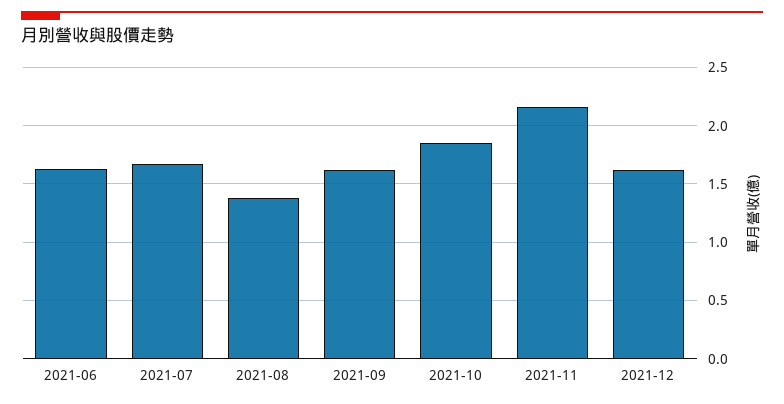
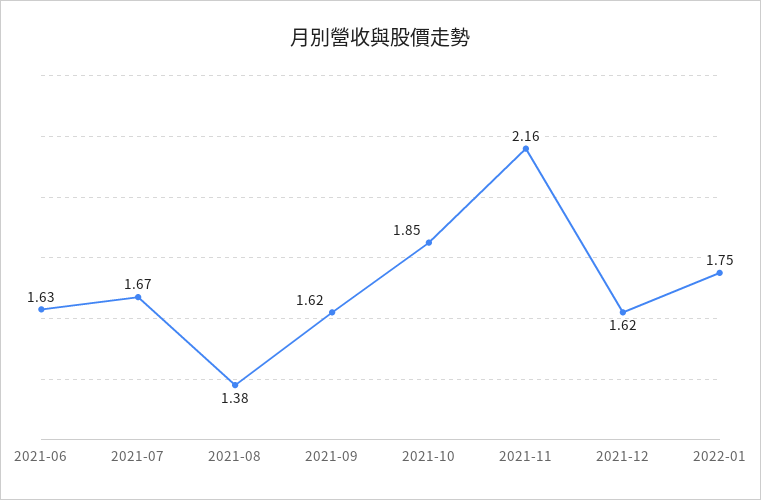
2022-01: none -> 1.75

